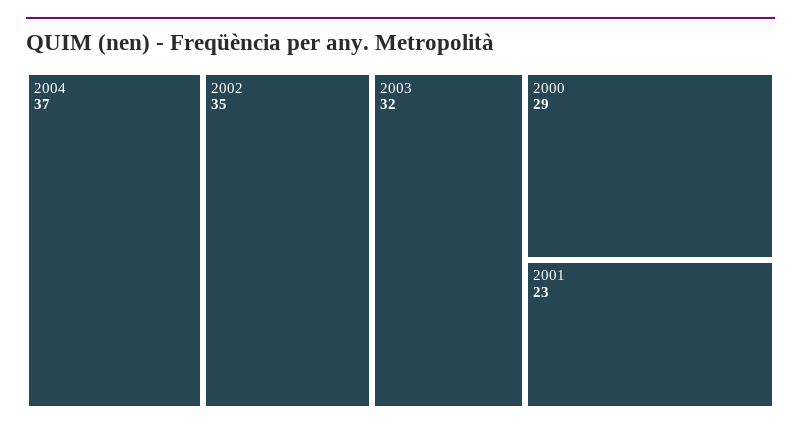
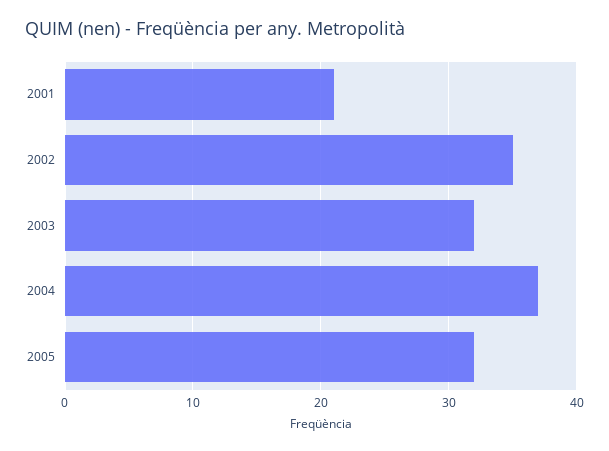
2000: 29 -> none
2001: 23 -> 21
2005: none -> 32

